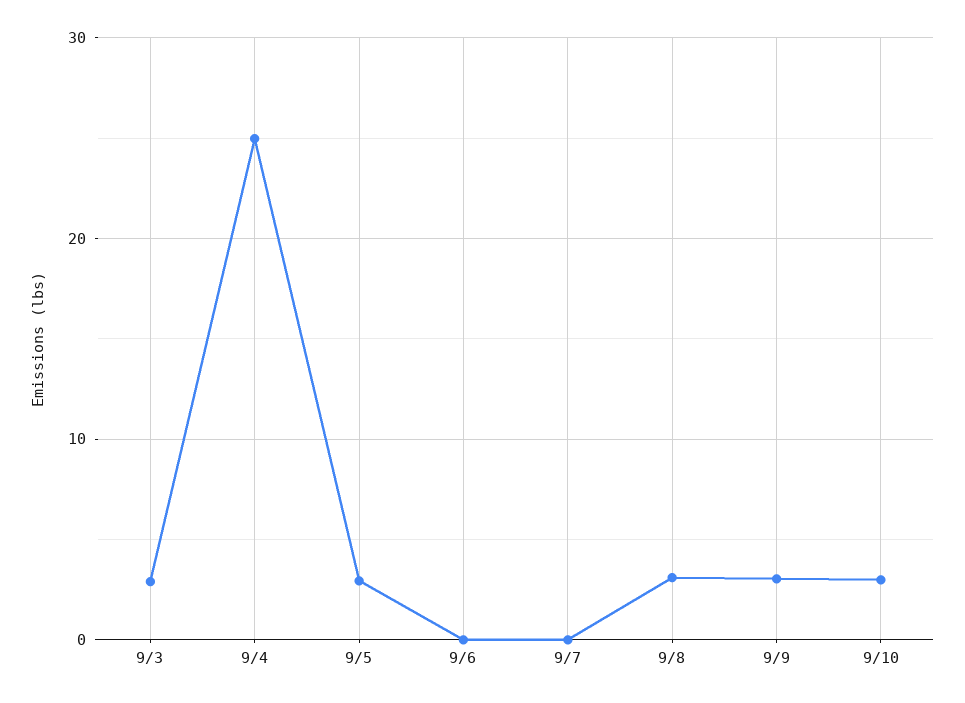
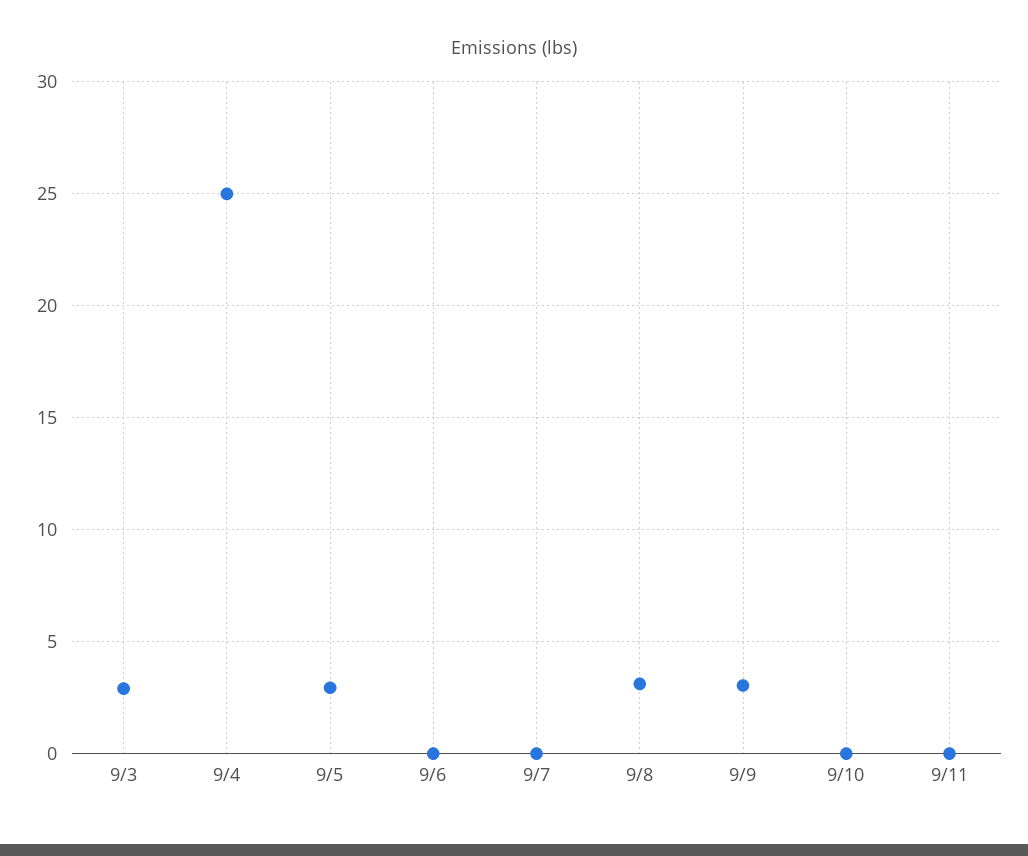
9/10: 3 -> 0
9/11: none -> 0

